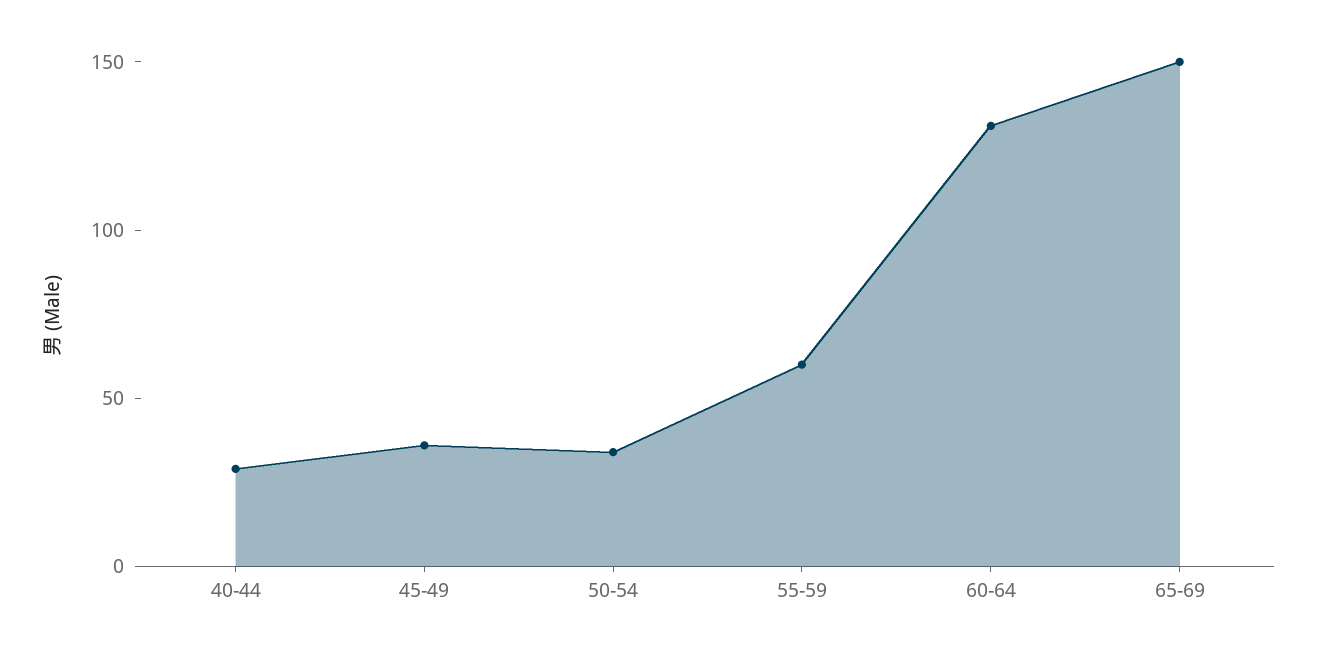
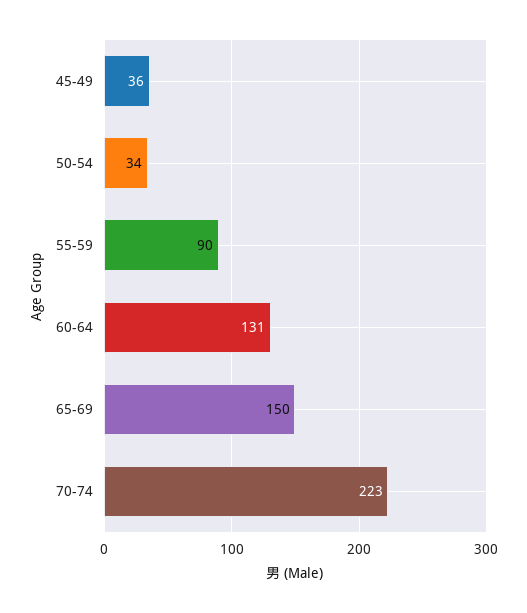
40-44: 30 -> none
55-59: 60 -> 90
70-74: none -> 223

